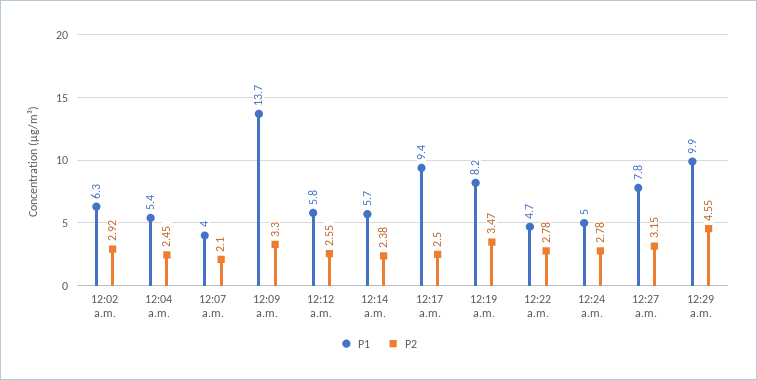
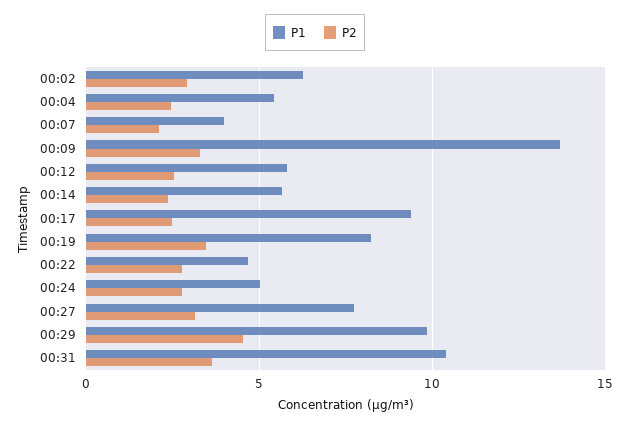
P1, 00:31: none -> 10.5
P2, 00:31: none -> 3.5

